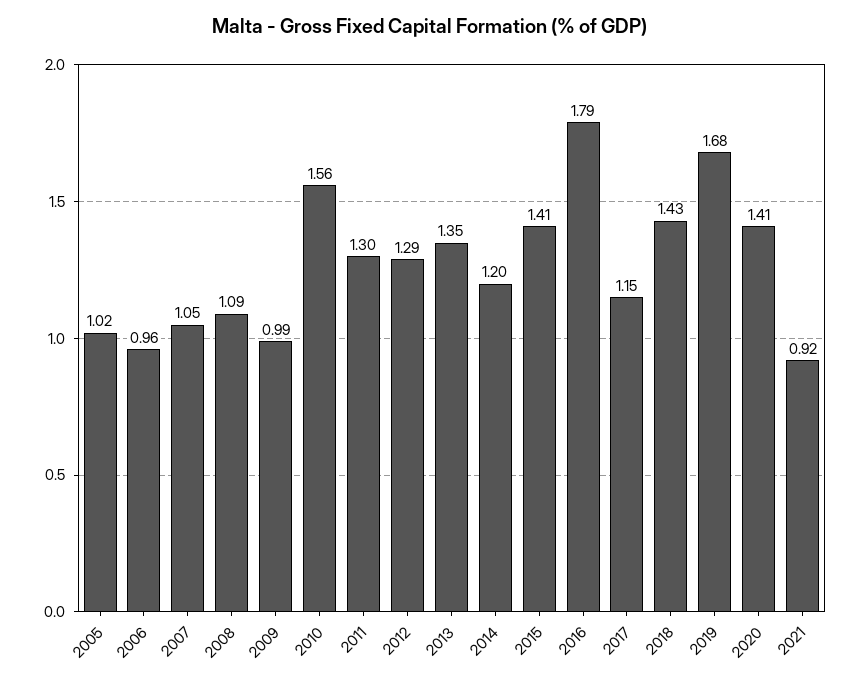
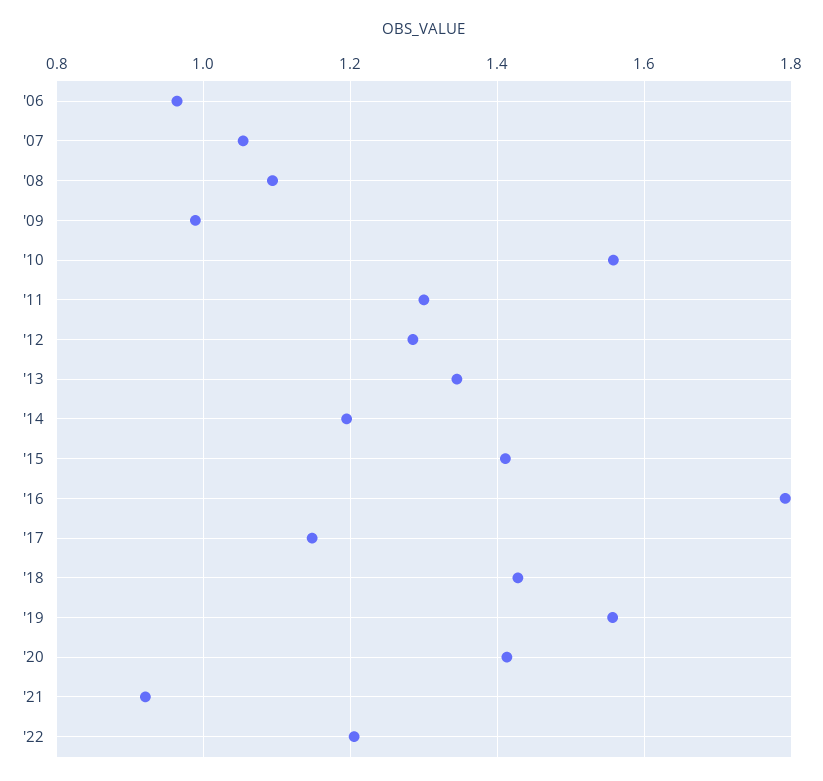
2005: 1.02 -> none
2019: 1.68 -> 1.56
'22: none -> 1.2

